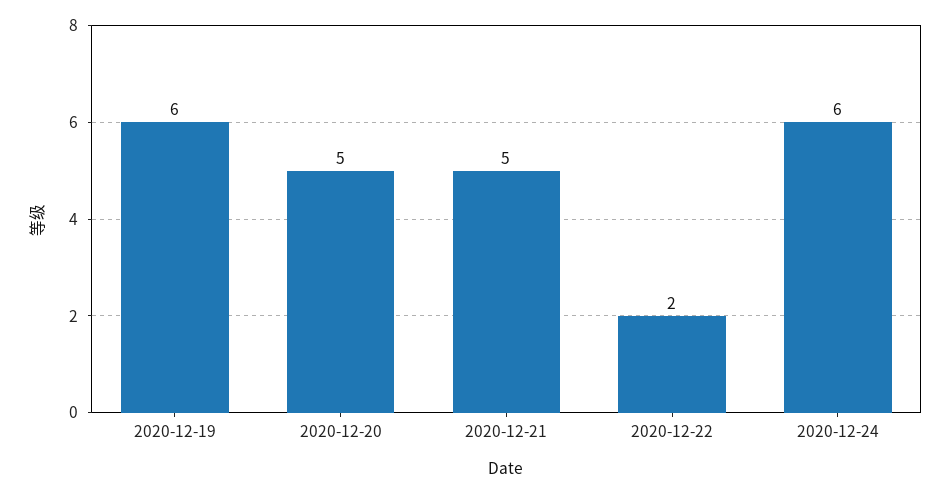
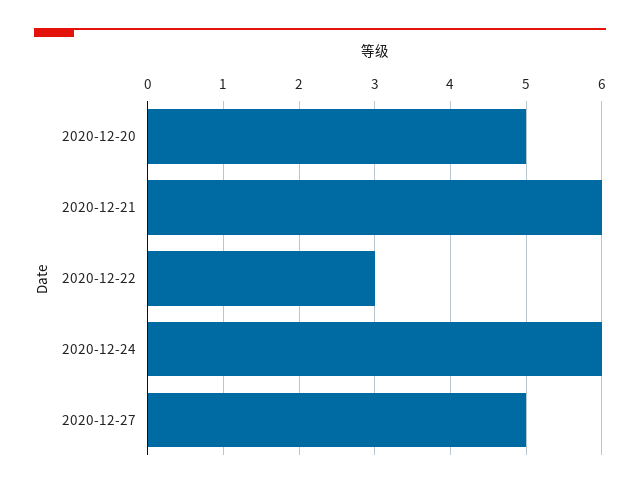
2020-12-19: 6 -> none
2020-12-21: 5 -> 6
2020-12-22: 2 -> 3
2020-12-27: none -> 5

